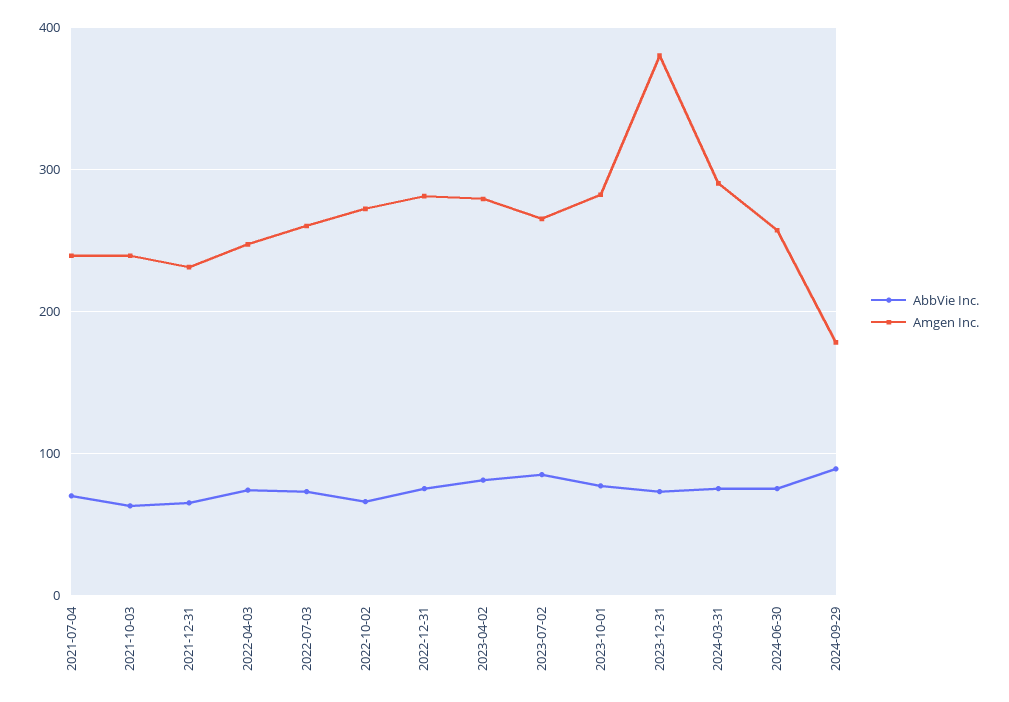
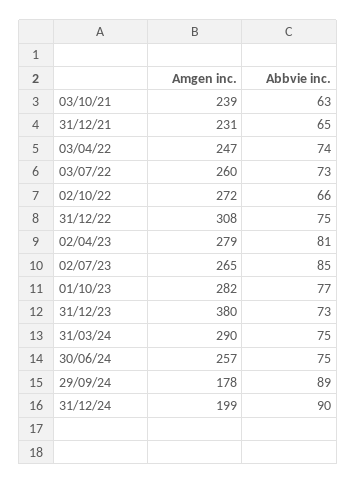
AbbVie Inc., 2021-07-04: 70 -> none
Amgen Inc., 2021-07-04: 240 -> none
Amgen Inc., 2022-12-31: 280 -> 308
Amgen Inc., 31/12/24: none -> 199
AbbVie Inc., 31/12/24: none -> 90

